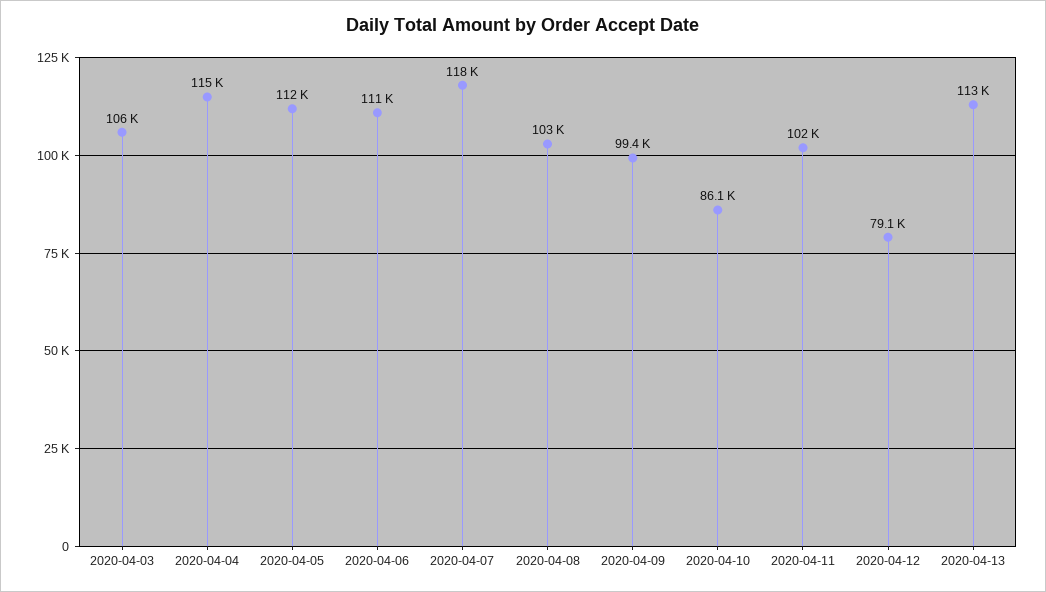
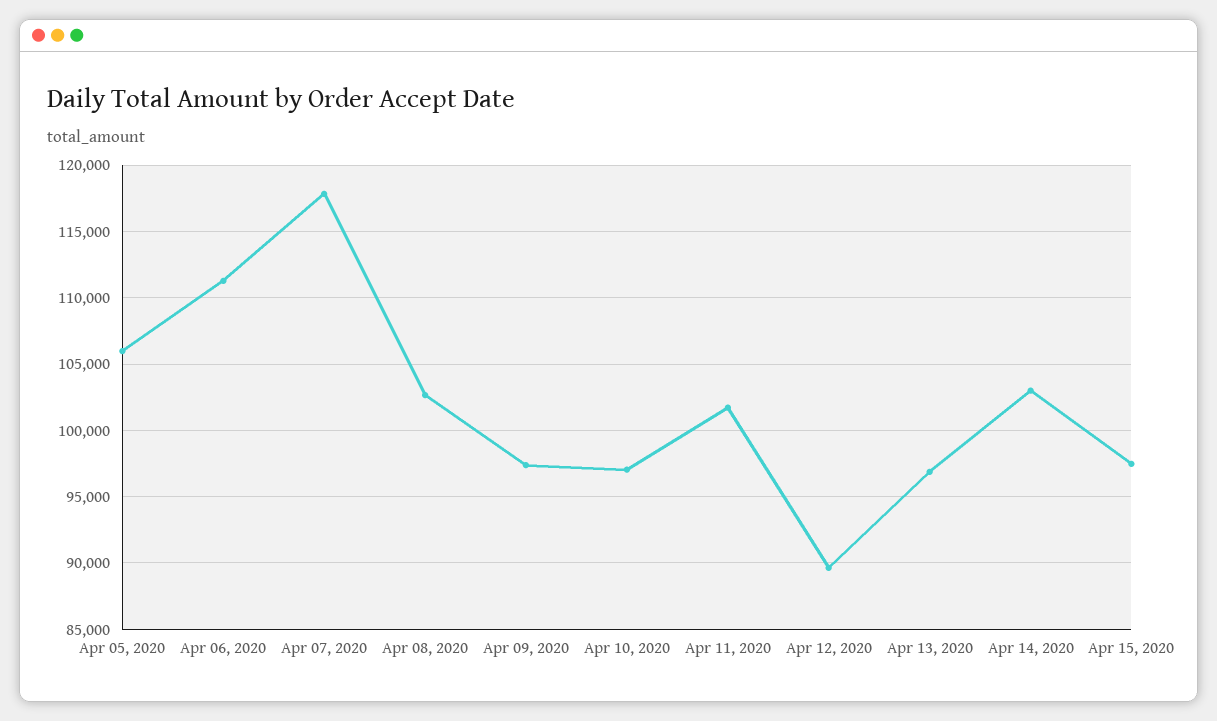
2020-04-03: 106000 -> none
2020-04-04: 115000 -> none
2020-04-05: 112000 -> 106000
2020-04-09: 99400 -> 97500
2020-04-10: 86100 -> 97000
2020-04-12: 79100 -> 89500
2020-04-13: 113000 -> 97000
Apr 14, 2020: none -> 103000
Apr 15, 2020: none -> 97500

